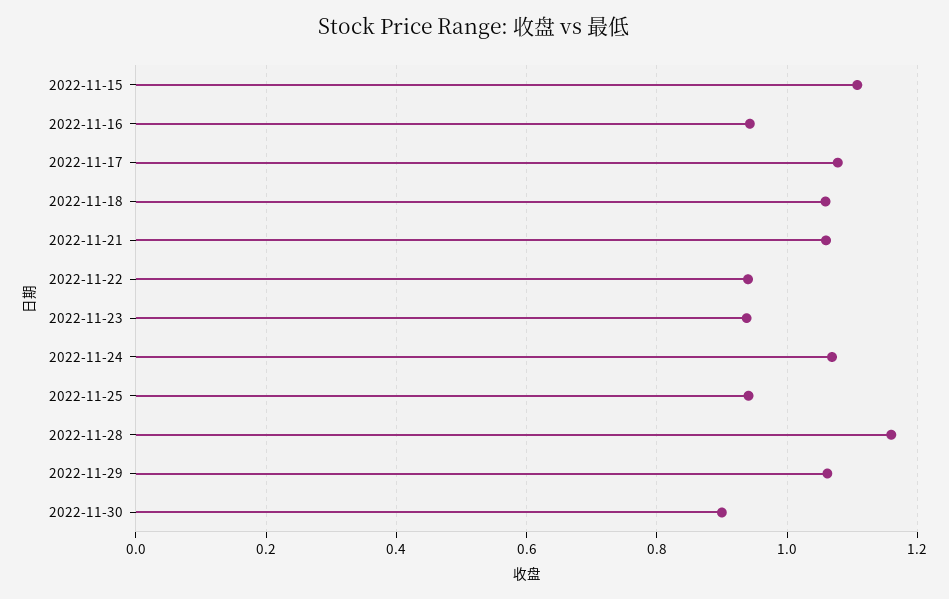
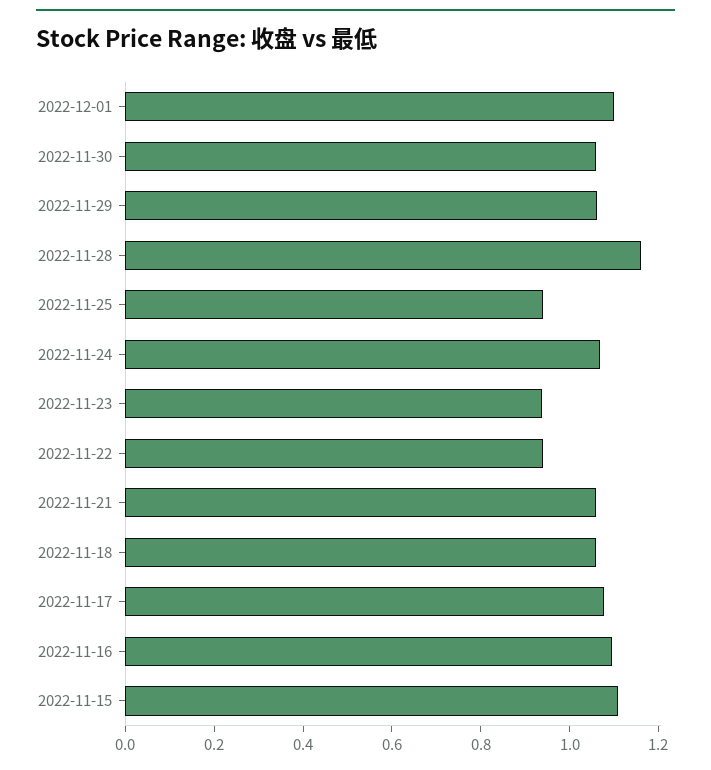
2022-11-16: 0.94 -> 1.1
2022-11-30: 0.9 -> 1.05
2022-12-01: none -> 1.1

